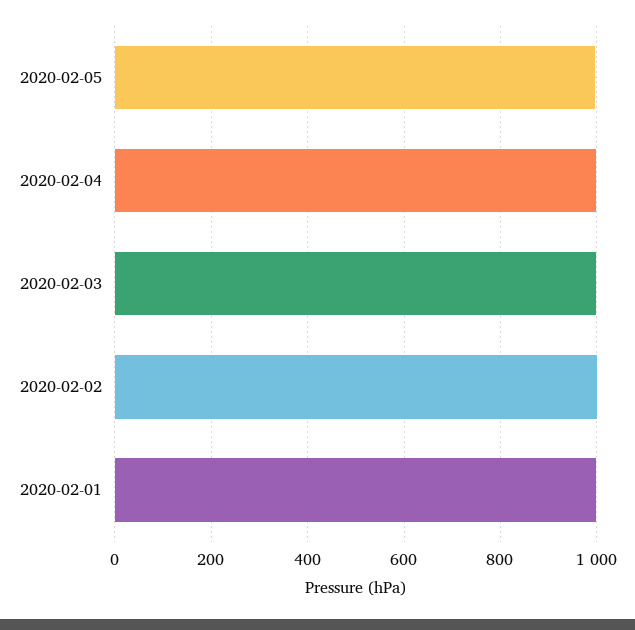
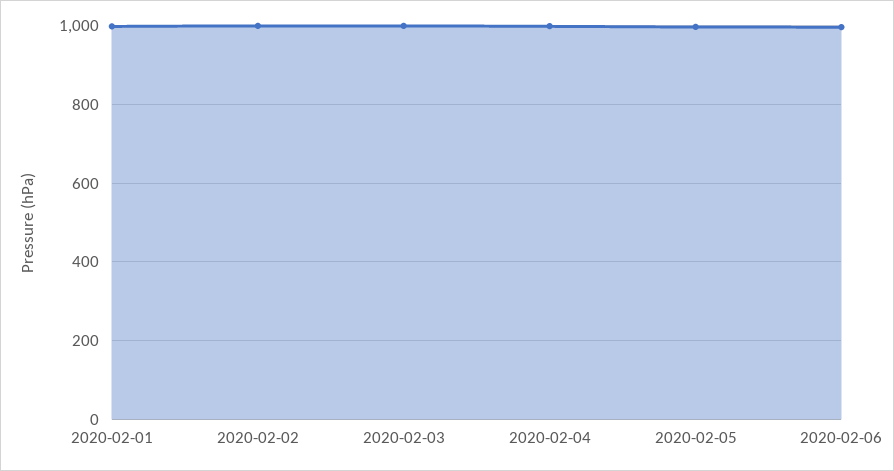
2020-02-06: none -> 1000

